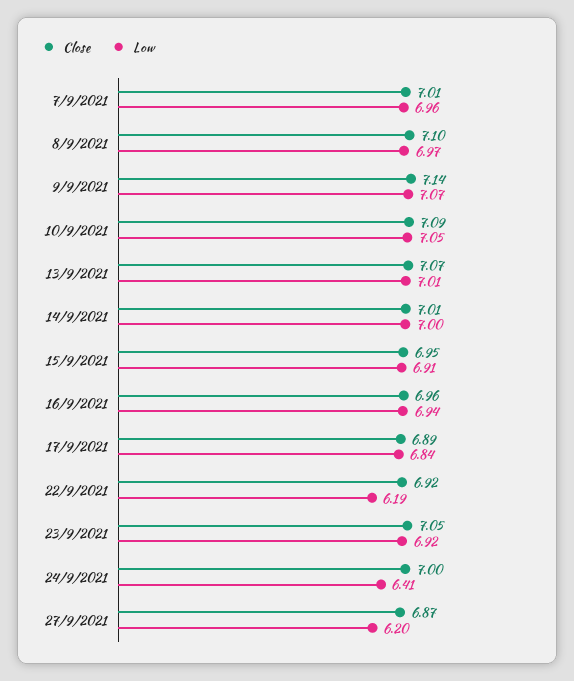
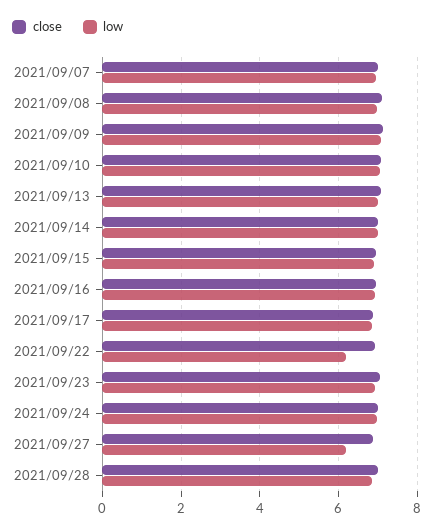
Low, 24/9/2021: 6.41 -> 7
Close, 2021/09/28: none -> 7
Low, 2021/09/28: none -> 6.8

